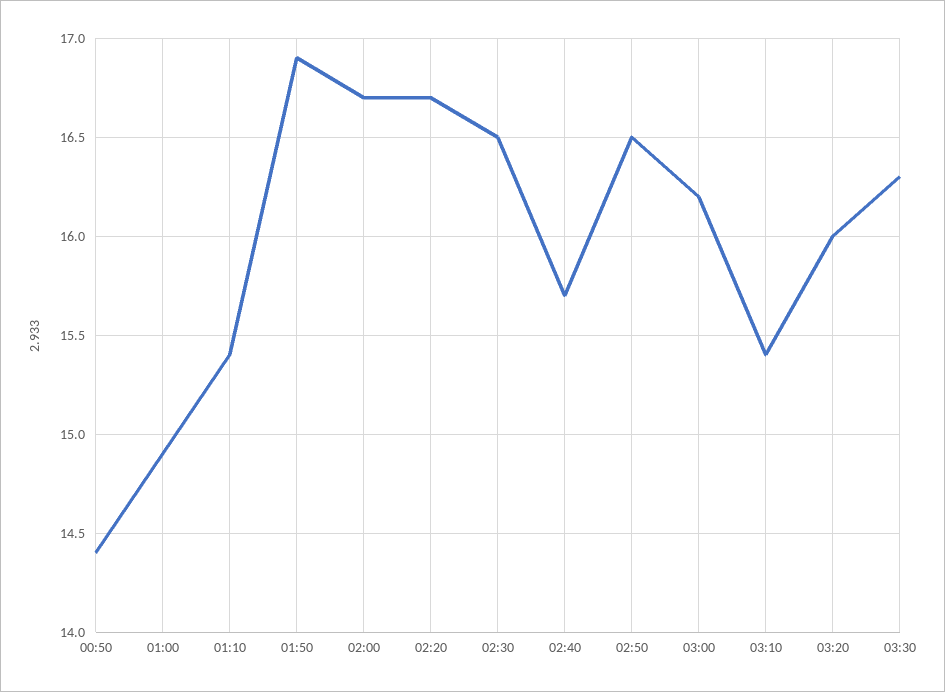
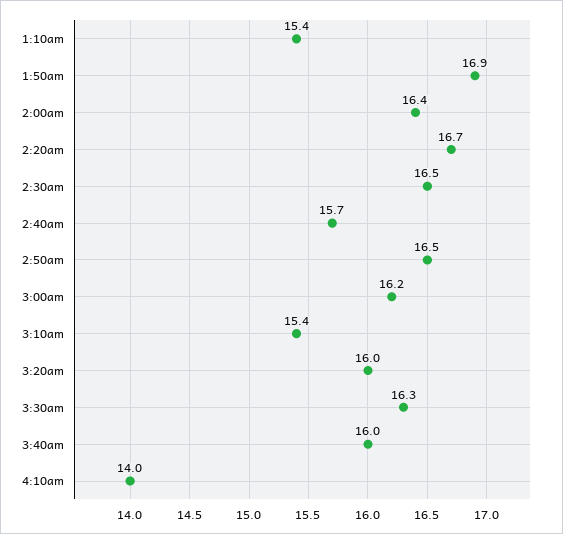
00:50: 14.4 -> none
01:00: 14.9 -> none
02:00: 16.7 -> 16.4
3:40am: none -> 16
4:10am: none -> 14

